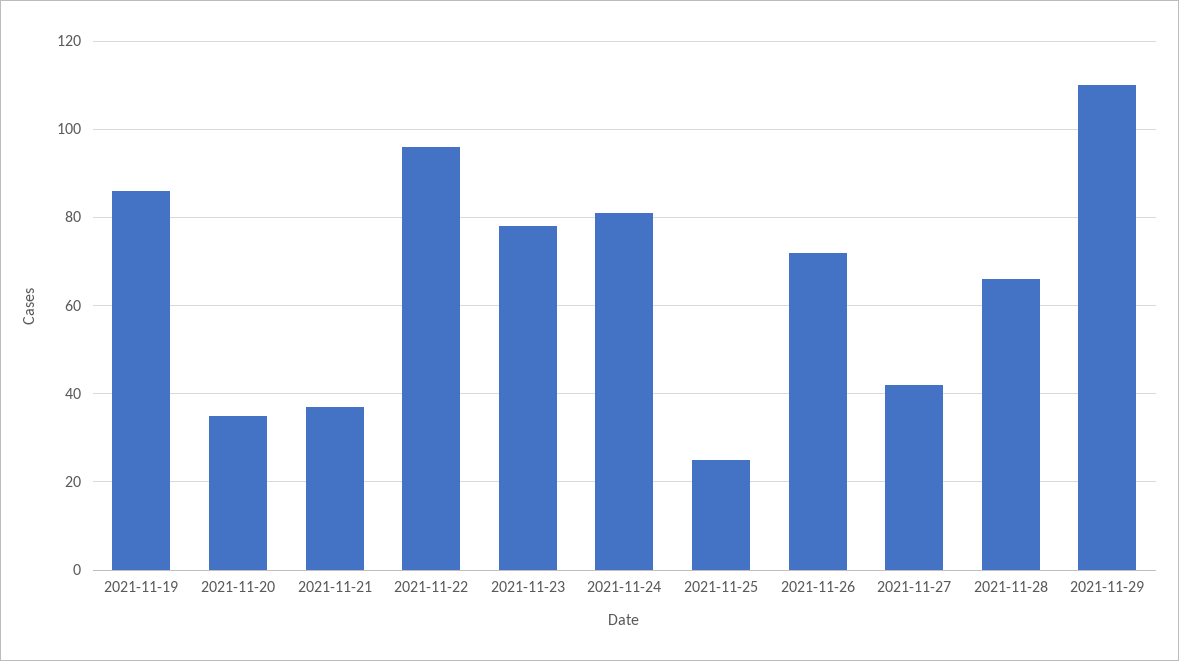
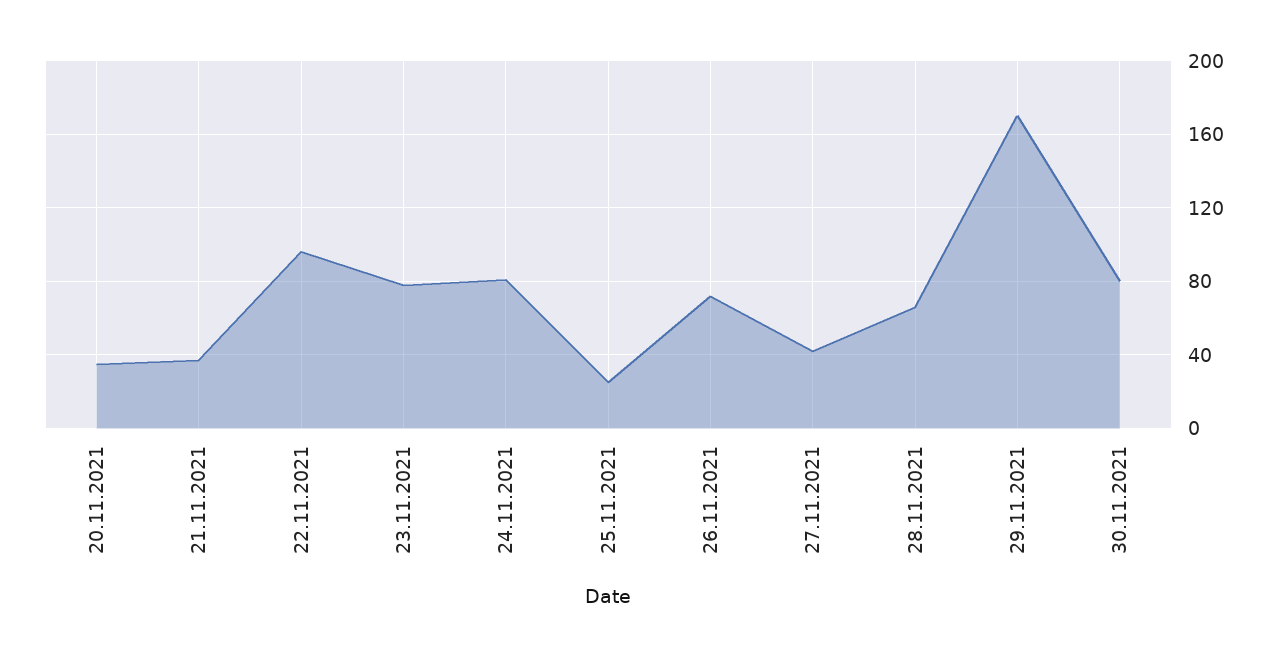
2021-11-19: 85 -> none
2021-11-29: 110 -> 170
30.11.2021: none -> 80

